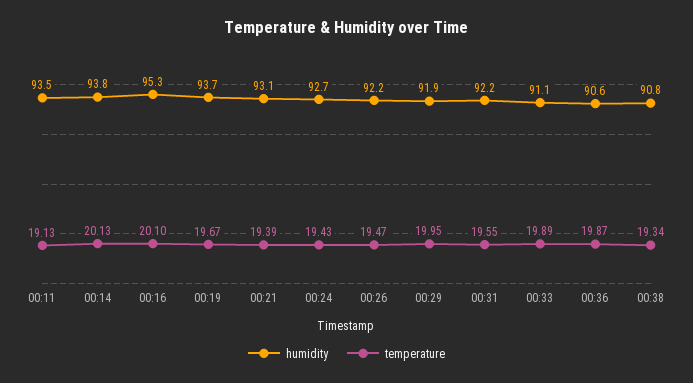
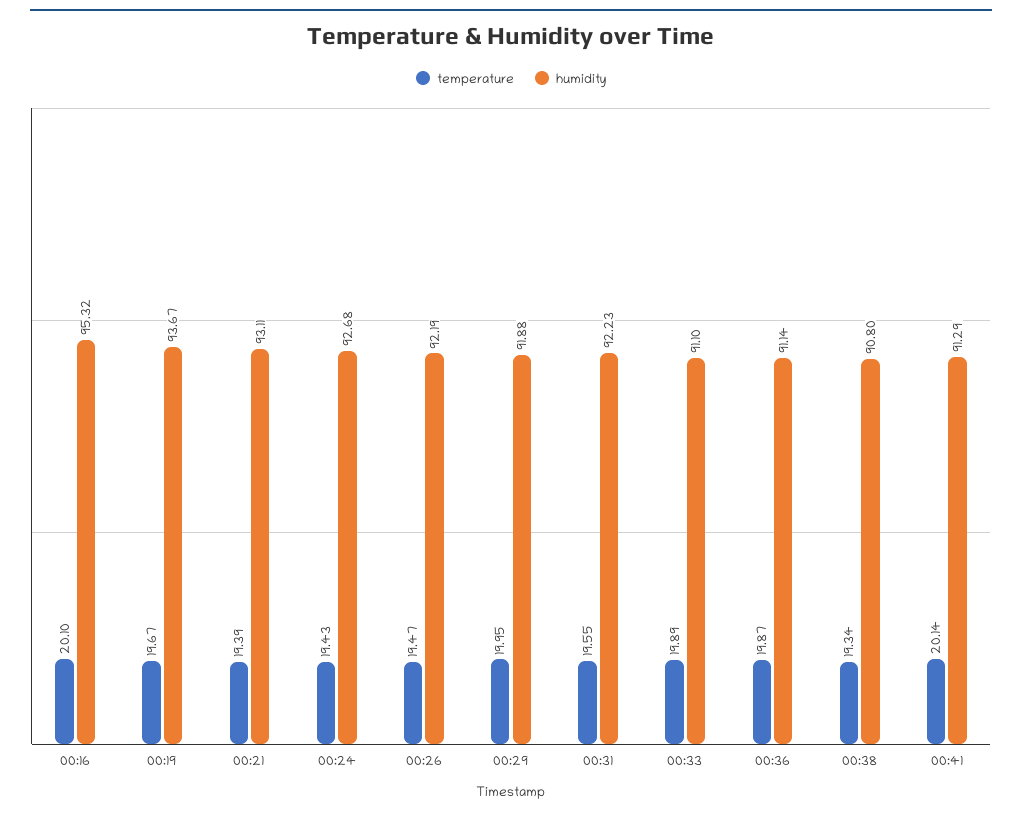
humidity, 00:11: 93.5 -> none
temperature, 00:11: 19.13 -> none
humidity, 00:14: 93.8 -> none
temperature, 00:14: 20.13 -> none
humidity, 00:36: 90.6 -> 91.14
temperature, 00:41: none -> 20.14
humidity, 00:41: none -> 91.29

